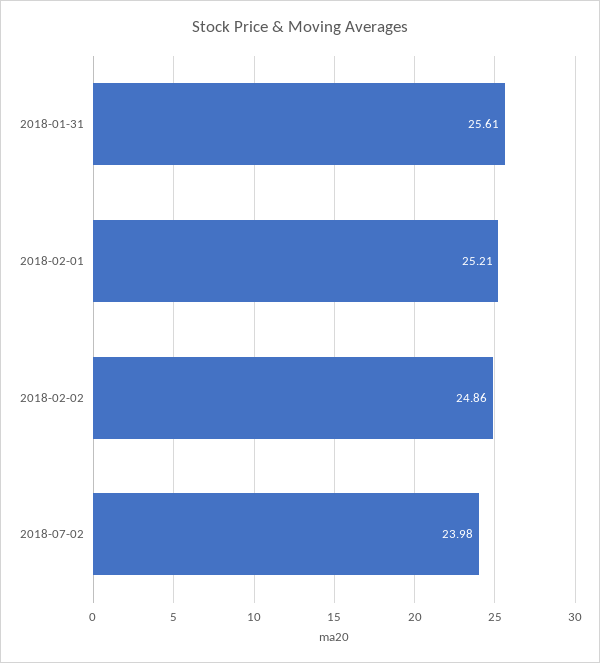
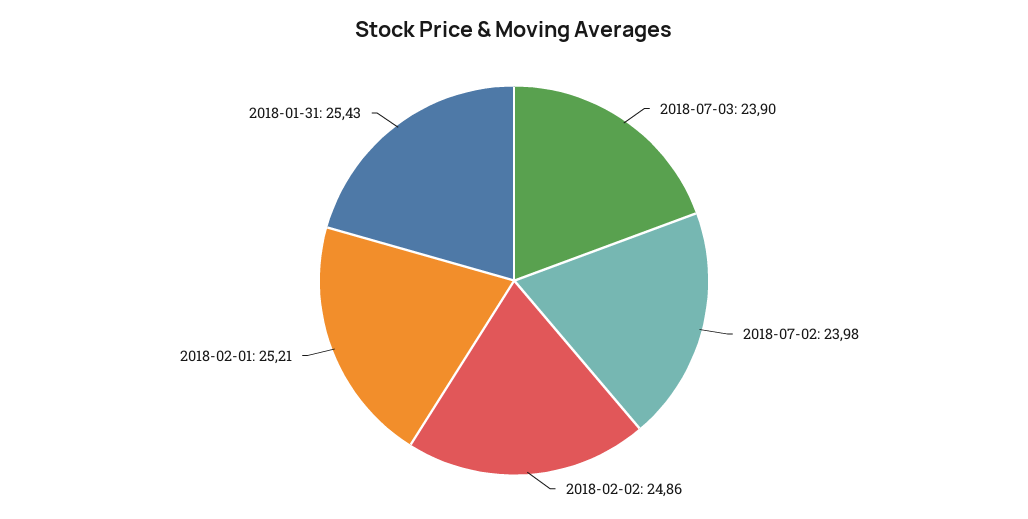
2018-01-31: 25.61 -> 25.43
2018-07-03: none -> 23.9

